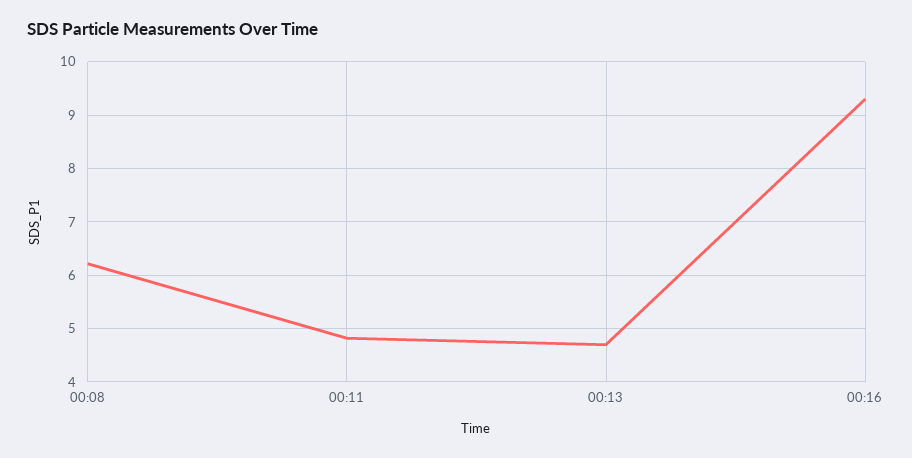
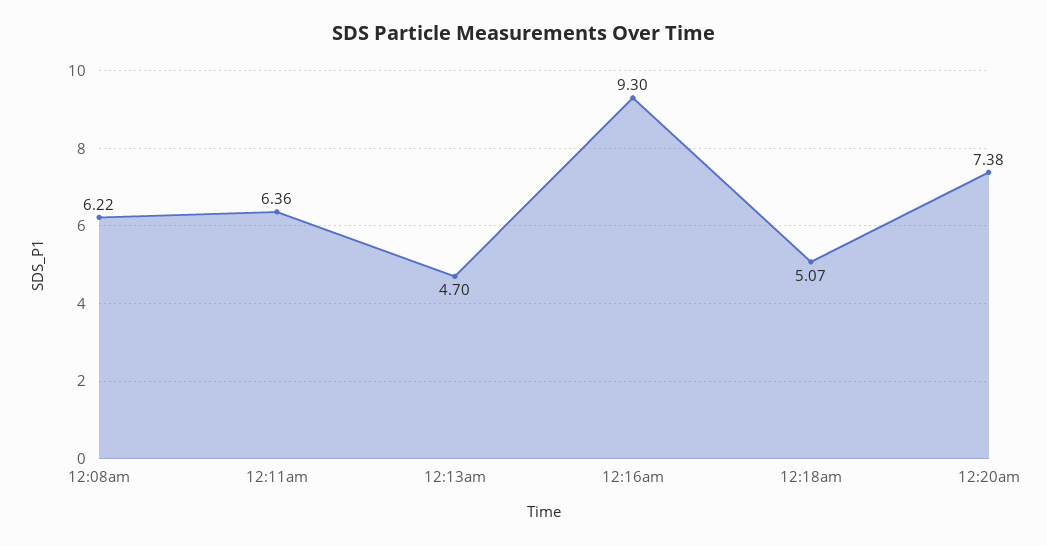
00:11: 4.8 -> 6.36
12:18am: none -> 5.07
12:20am: none -> 7.38

